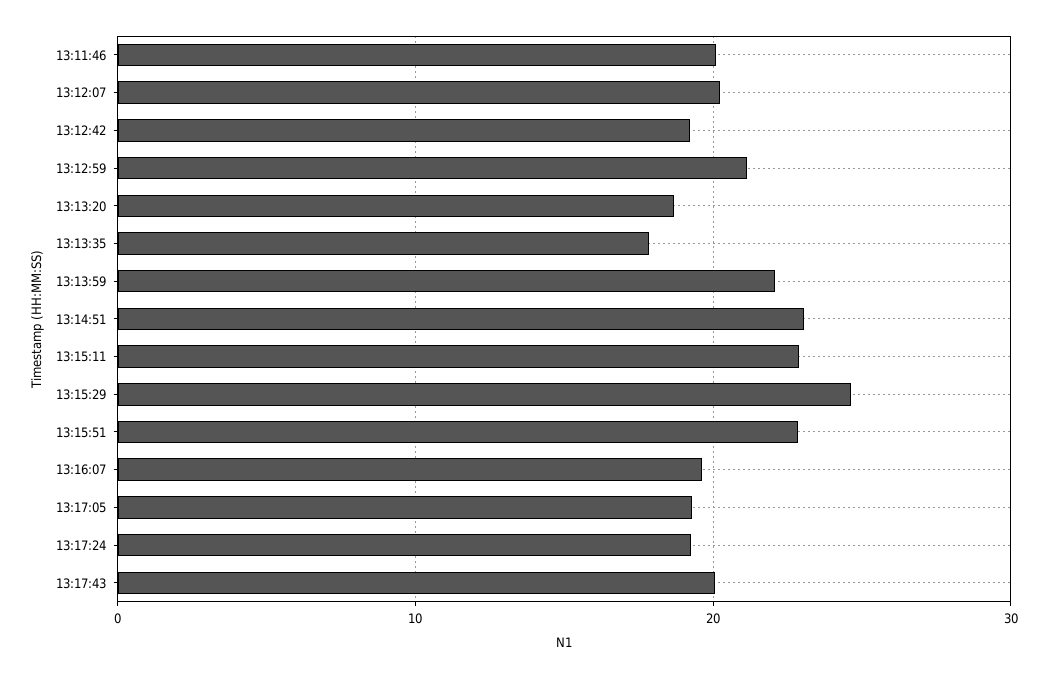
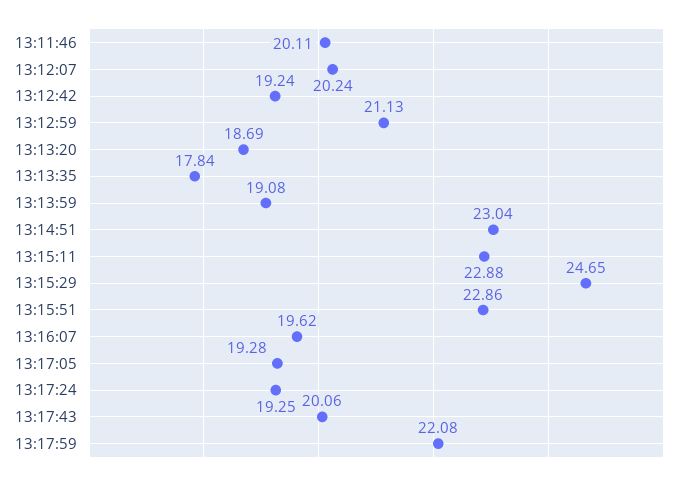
13:13:59: 22 -> 19.08
13:17:59: none -> 22.08

